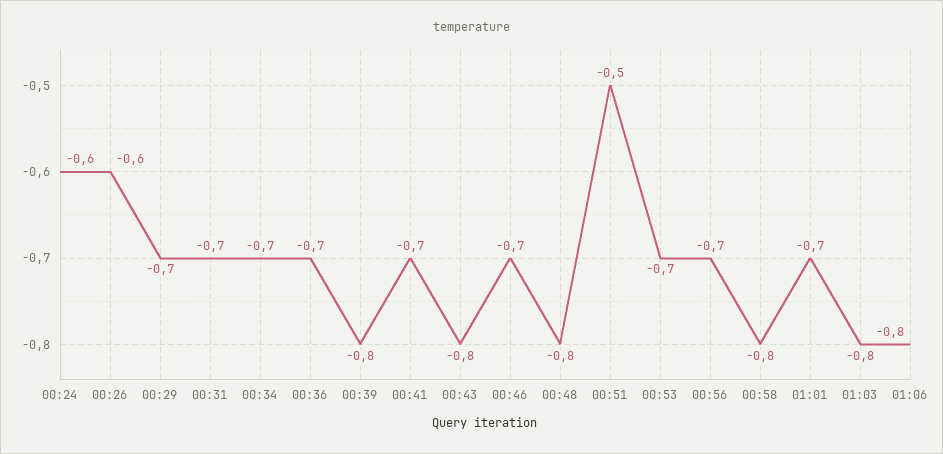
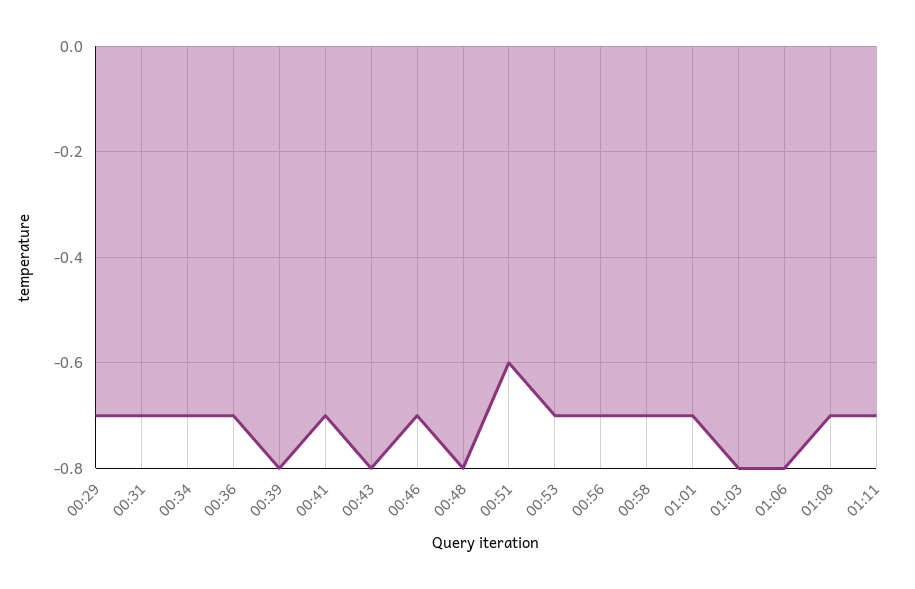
00:24: -0.6 -> none
00:26: -0.6 -> none
00:51: -0.5 -> -0.6
00:58: -0.8 -> -0.7
01:08: none -> -0.7
01:11: none -> -0.7

